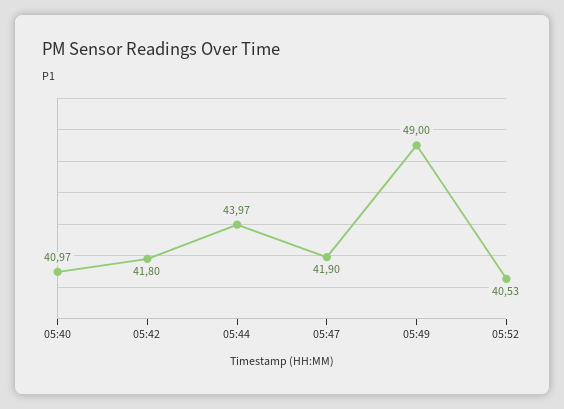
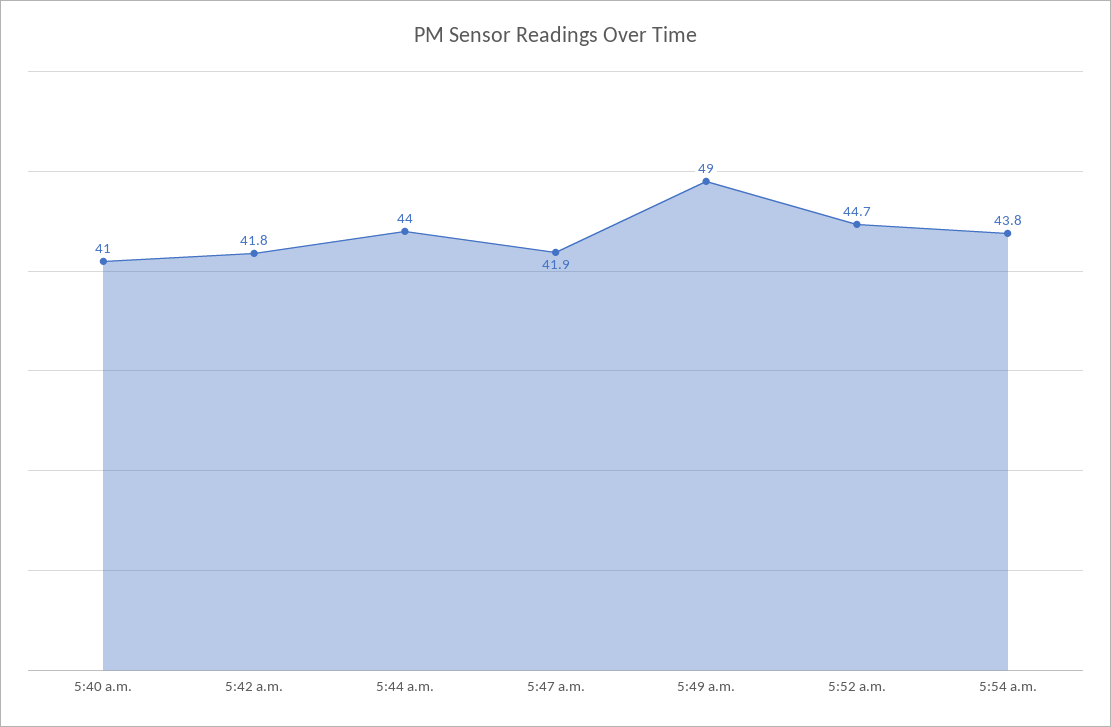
05:52: 40.53 -> 44.7
5:54 a.m.: none -> 43.8

